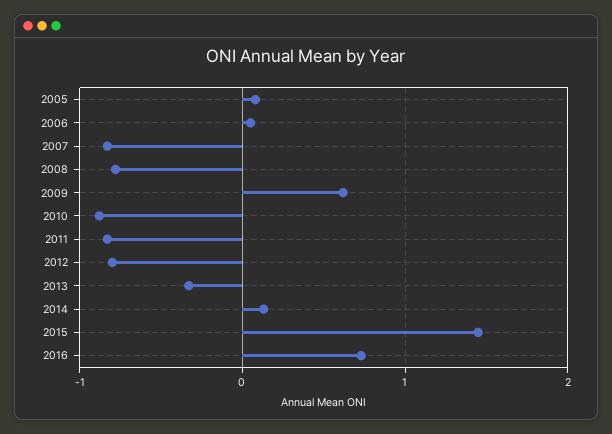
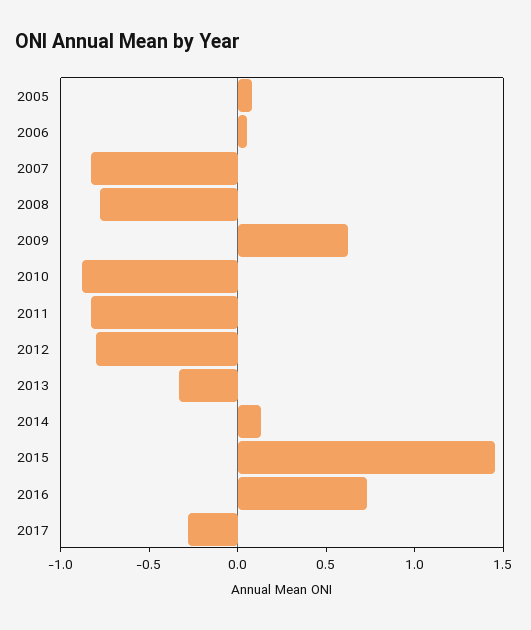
2017: none -> -0.3

